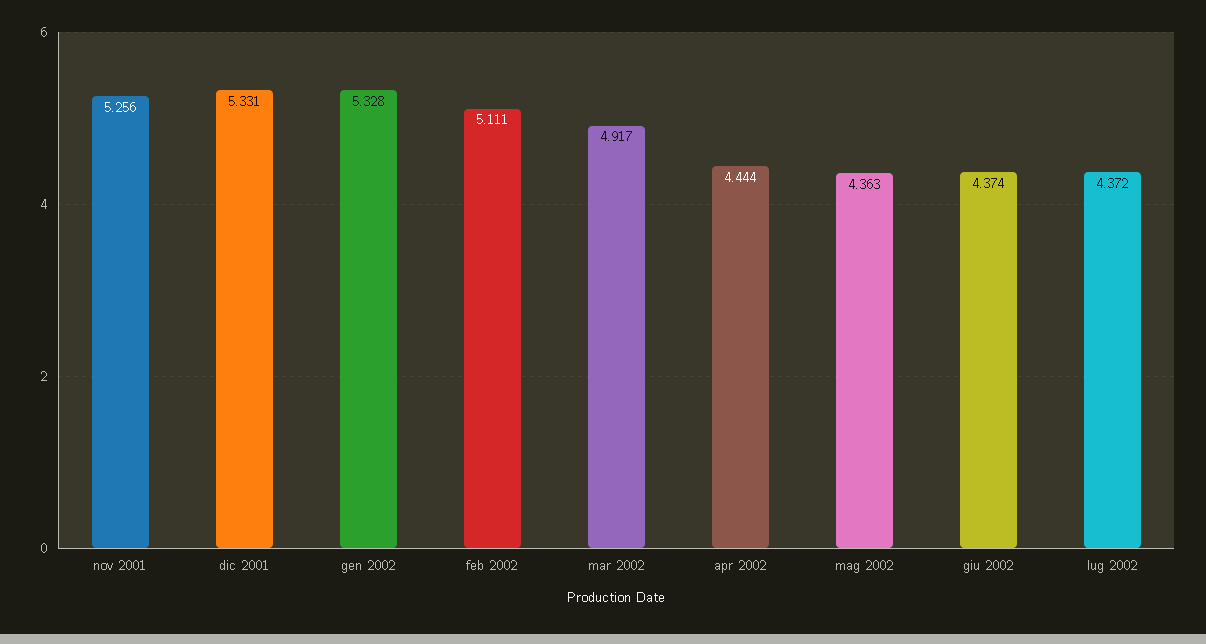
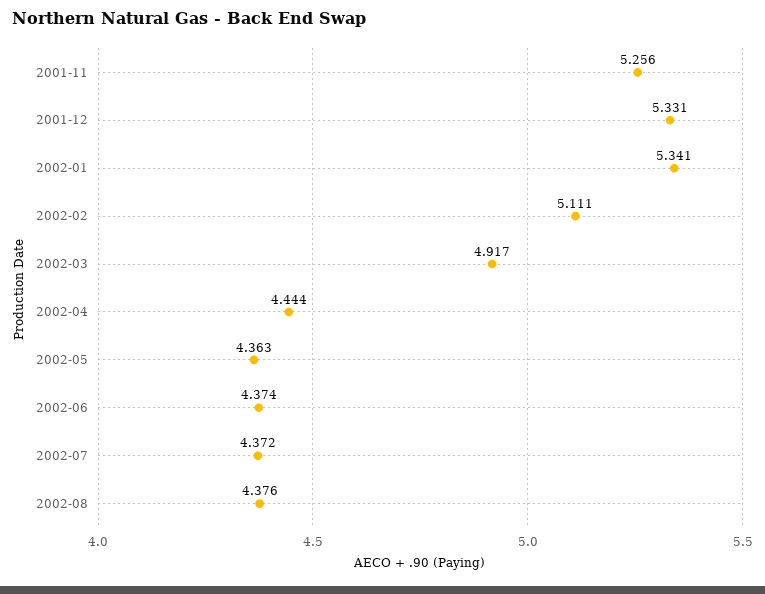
gen 2002: 5.328 -> 5.341
2002-08: none -> 4.376

